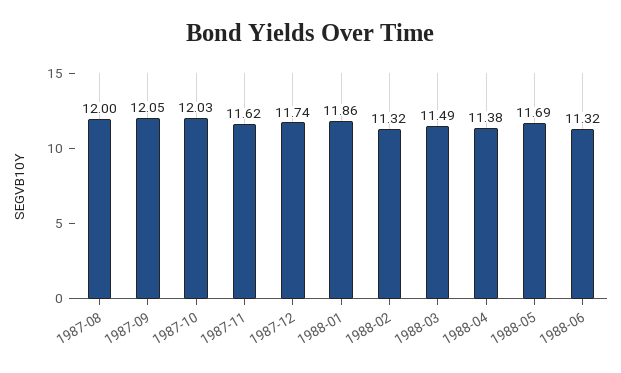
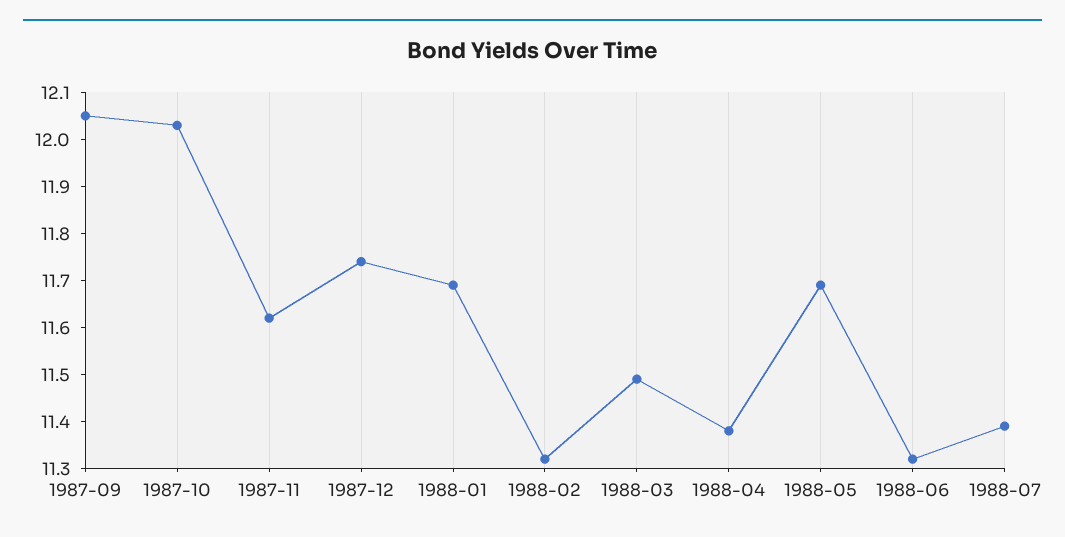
1987-08: 12 -> none
1988-01: 11.86 -> 11.7
1988-07: none -> 11.4

